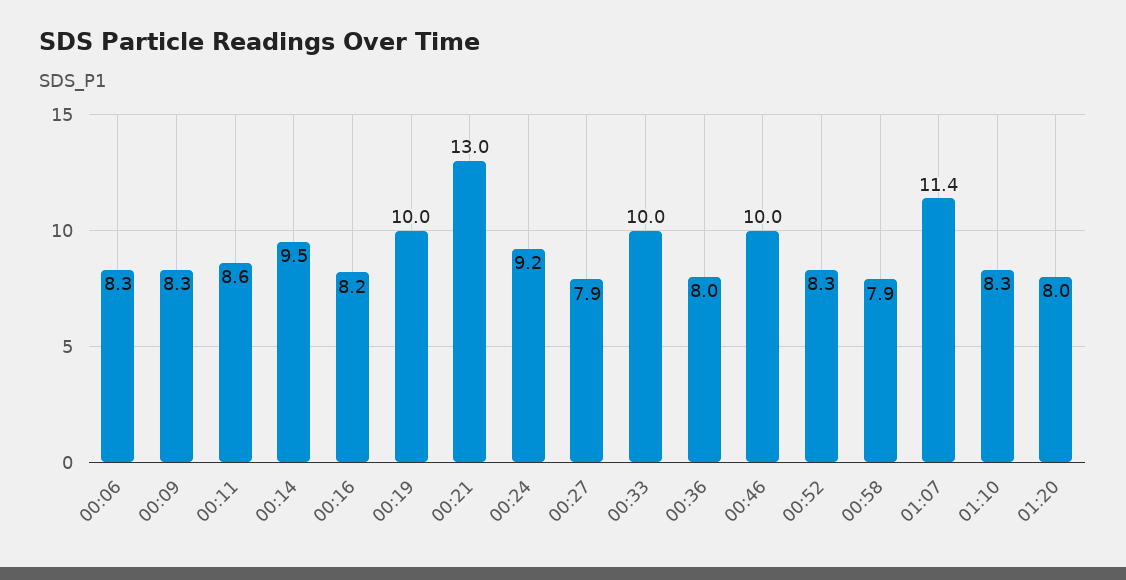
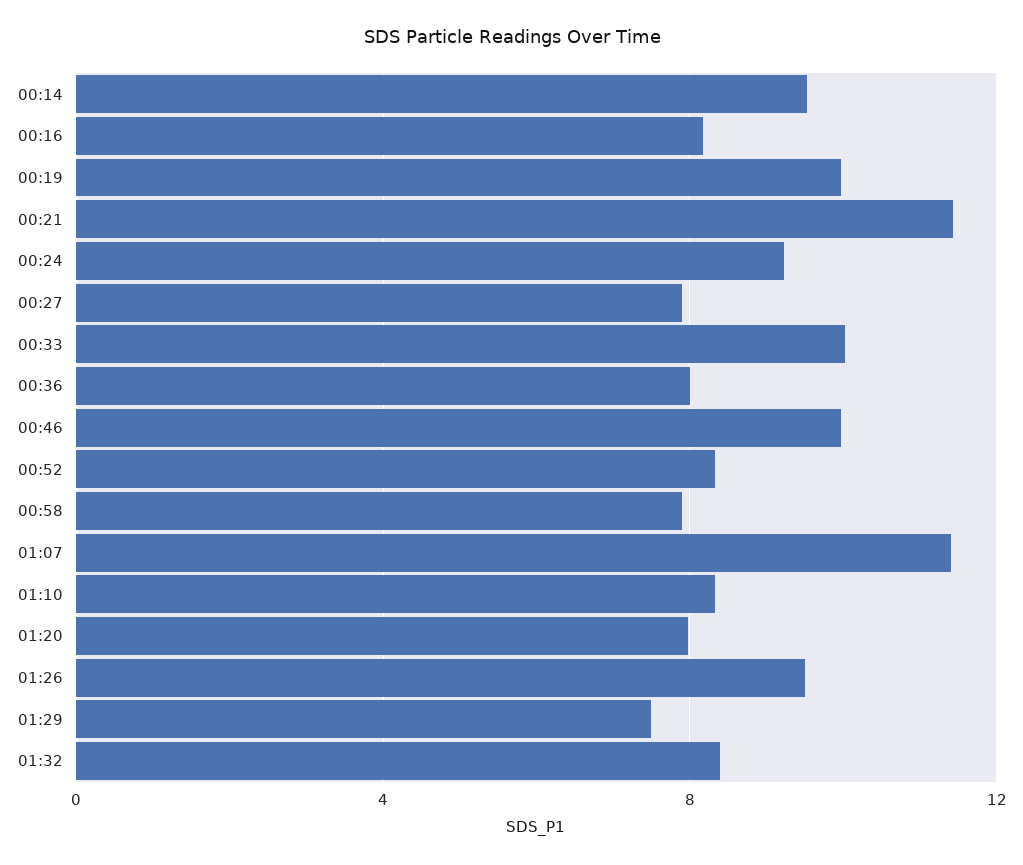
00:06: 8.3 -> none
00:09: 8.3 -> none
00:11: 8.6 -> none
00:21: 13 -> 11.5
01:26: none -> 9.5
01:29: none -> 7.5
01:32: none -> 8.5

